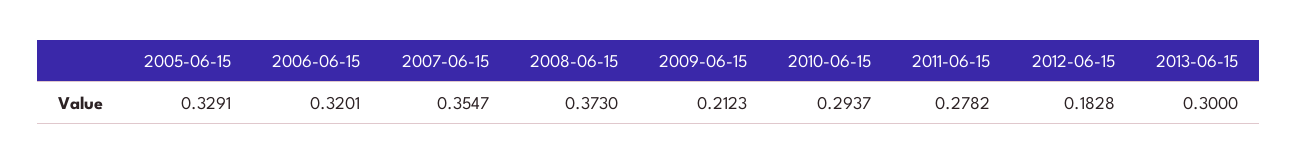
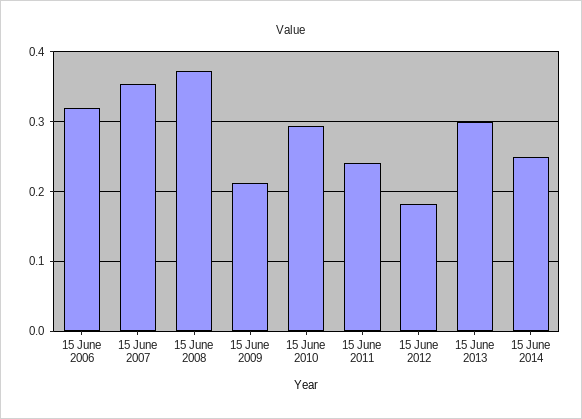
2005-06-15: 0.3291 -> none
2011-06-15: 0.2782 -> 0.24
15 June 2014: none -> 0.25

